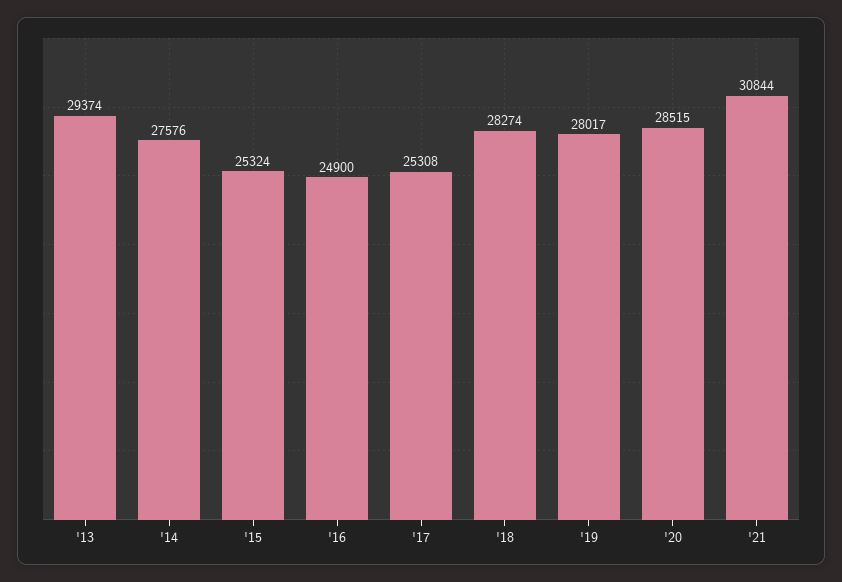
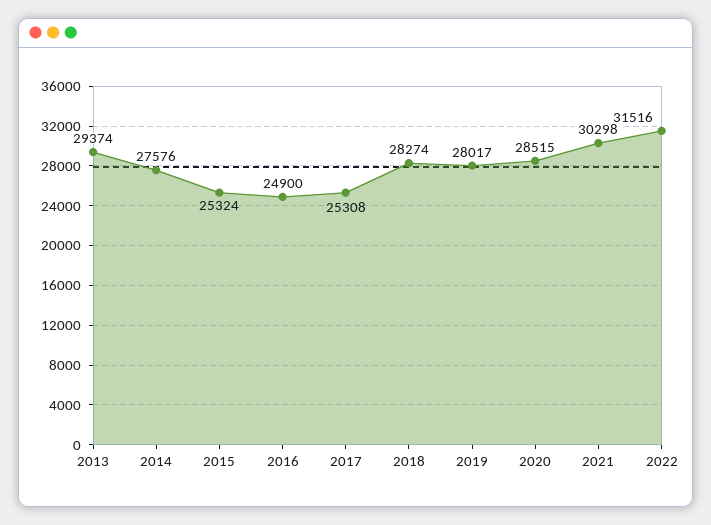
'21: 30844 -> 30298
2022: none -> 31516

